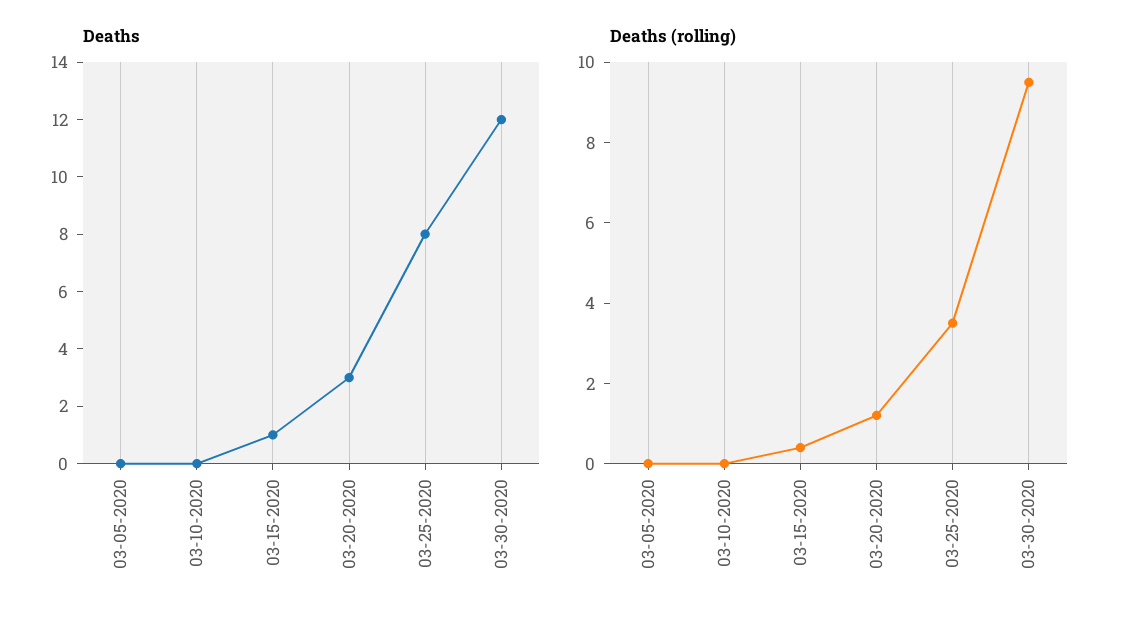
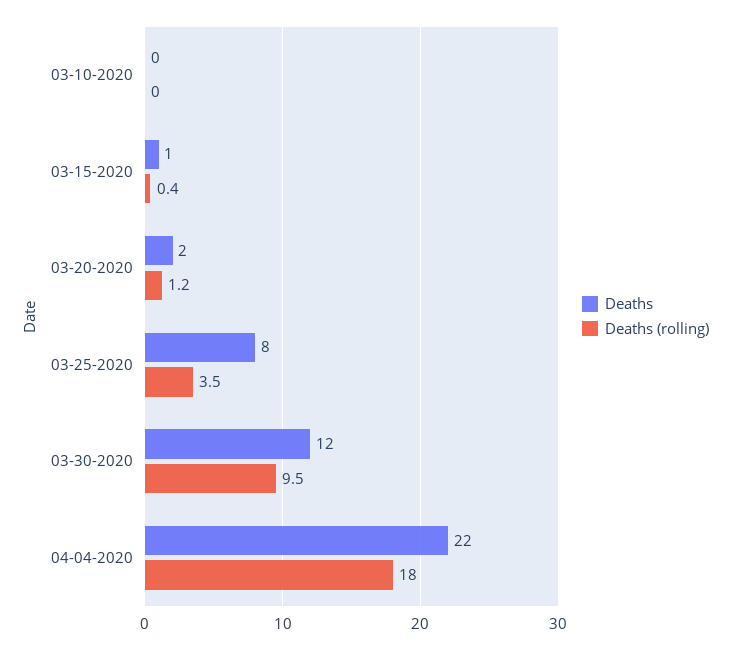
Deaths, 03-05-2020: 0 -> none
Deaths, 03-20-2020: 3 -> 2
Deaths (rolling), 03-05-2020: 0 -> none
Deaths, 04-04-2020: none -> 22
Deaths (rolling), 04-04-2020: none -> 18

